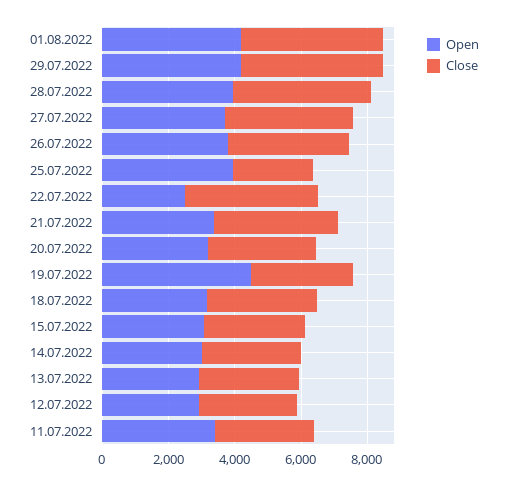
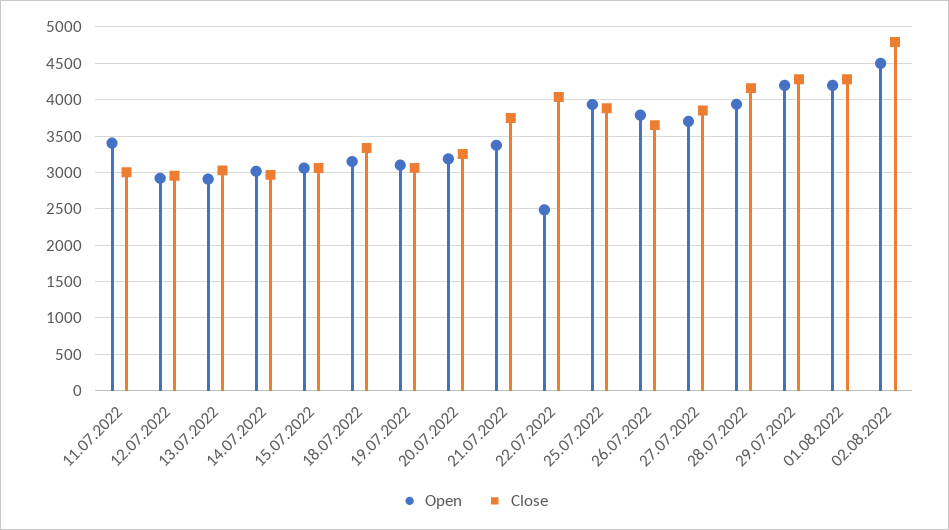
Close, 25.07.2022: 2500 -> 3900
Open, 19.07.2022: 4500 -> 3100
Open, 02.08.2022: none -> 4500
Close, 02.08.2022: none -> 4800

